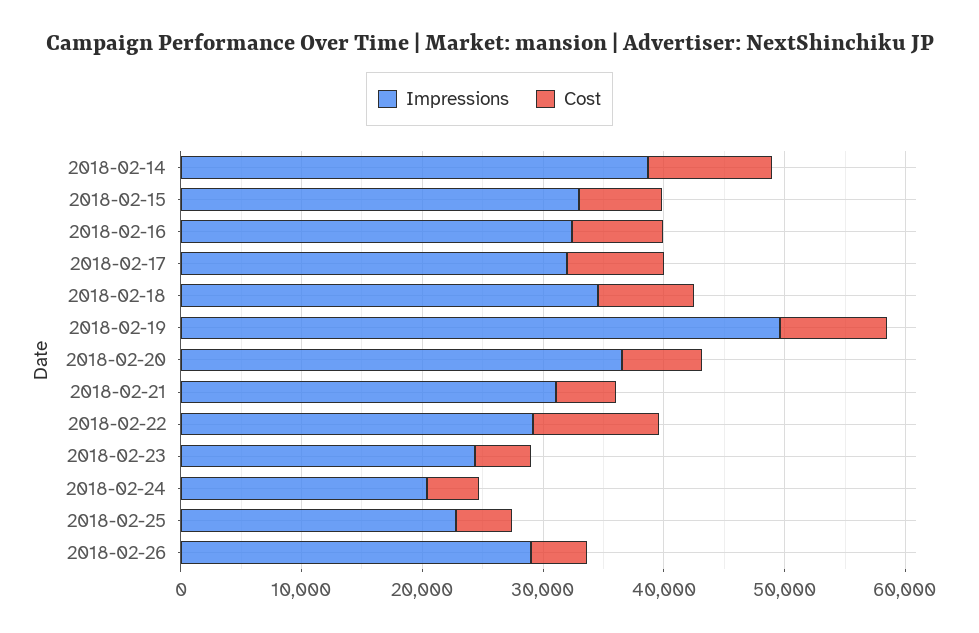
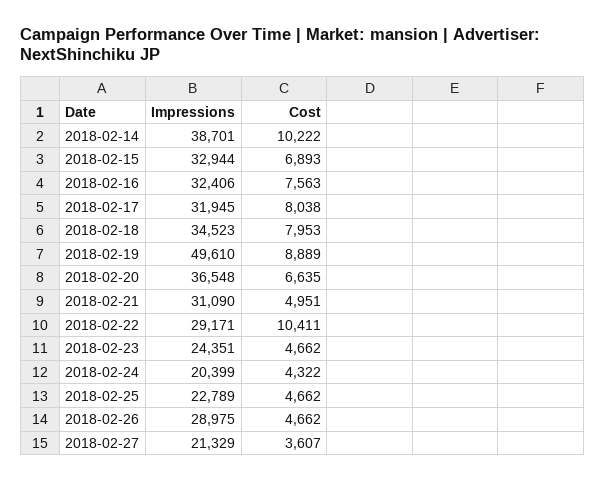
Impressions, 2018-02-27: none -> 21329
Cost, 2018-02-27: none -> 3607

